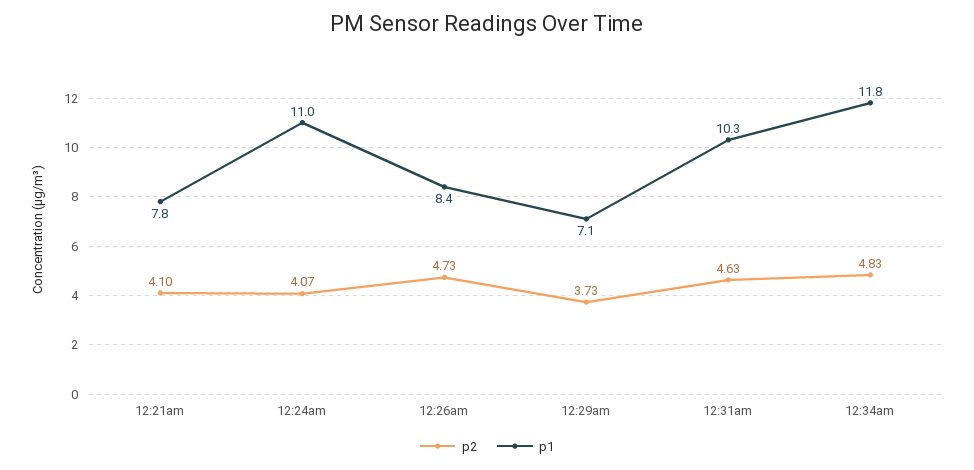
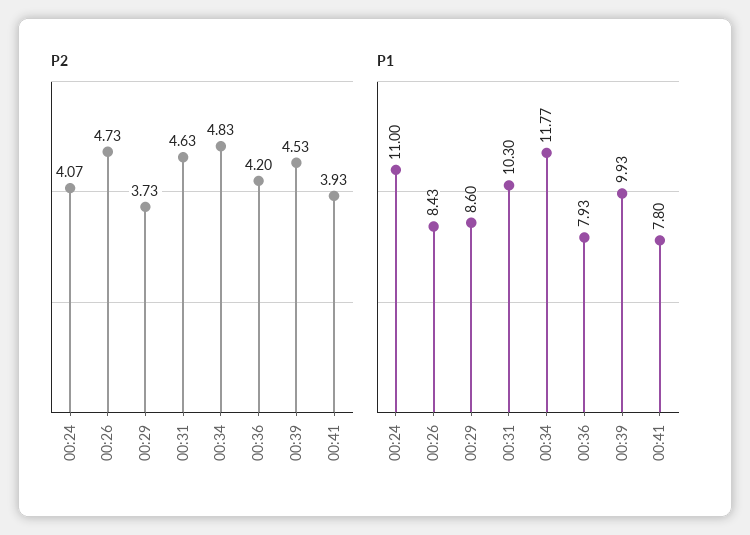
p2, 12:21am: 4.1 -> none
p1, 12:21am: 7.8 -> none
p1, 12:29am: 7.1 -> 8.6
p2, 00:36: none -> 4.2
p2, 00:39: none -> 4.53
p2, 00:41: none -> 3.93
p1, 00:36: none -> 7.93
p1, 00:39: none -> 9.93
p1, 00:41: none -> 7.8

